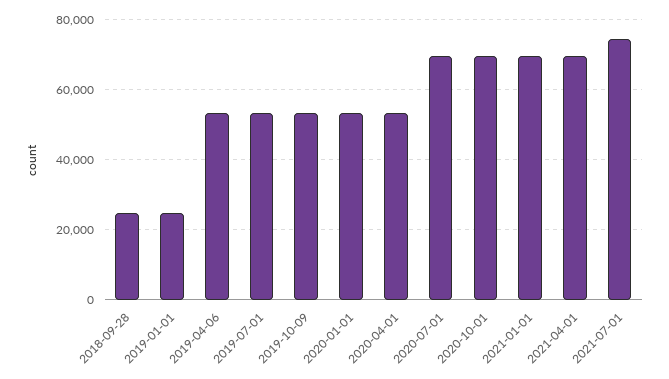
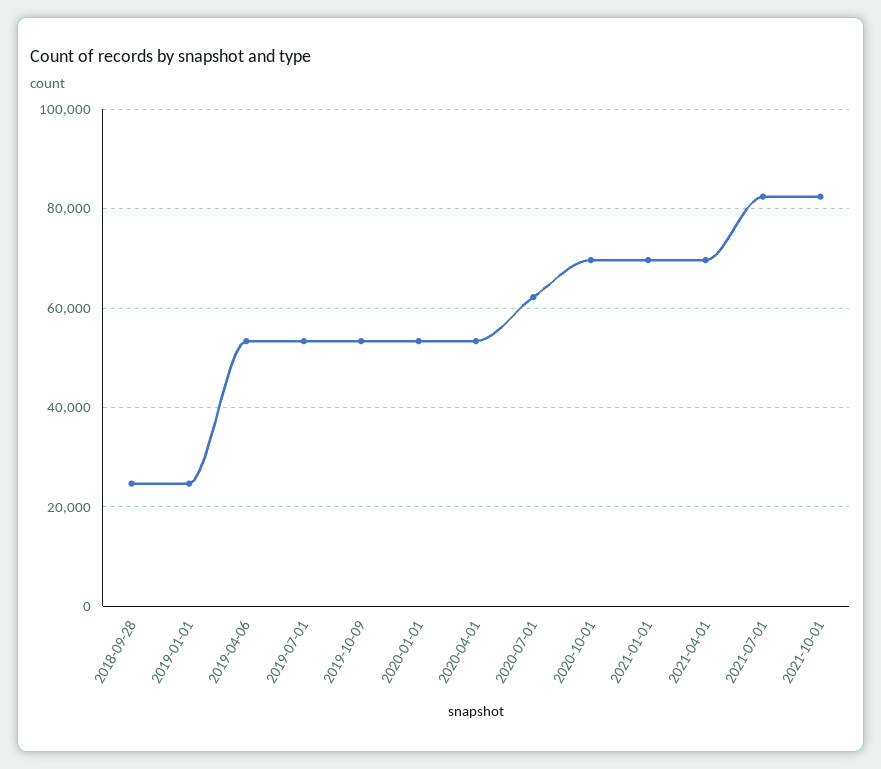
2020-07-01: 70000 -> 62000
2021-07-01: 74000 -> 82000
2021-10-01: none -> 82000

